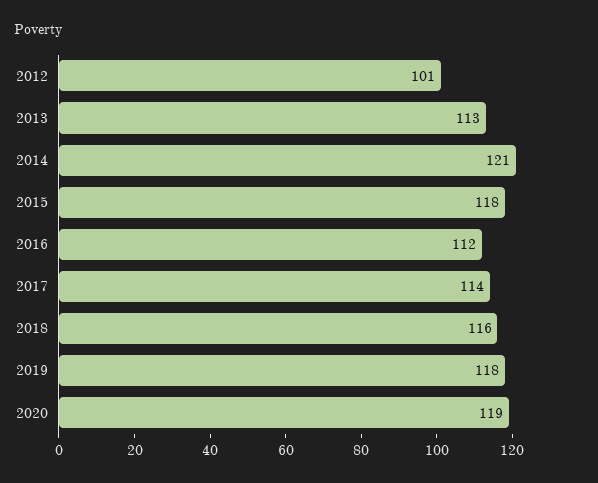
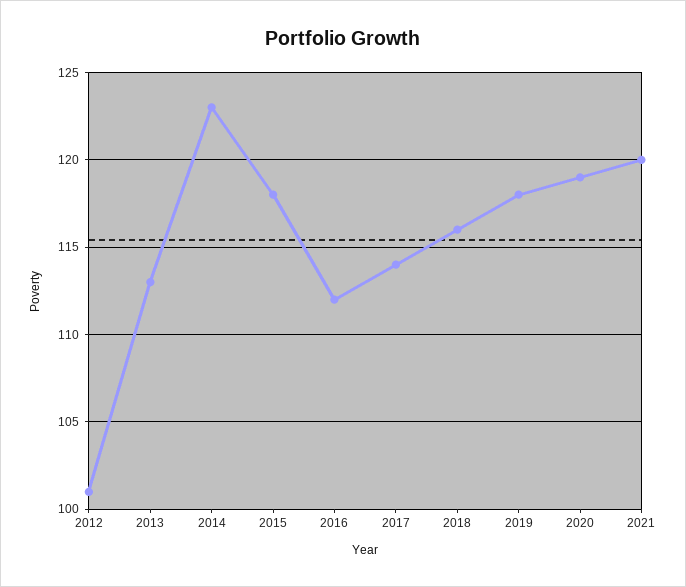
2014: 121 -> 123
2021: none -> 120

